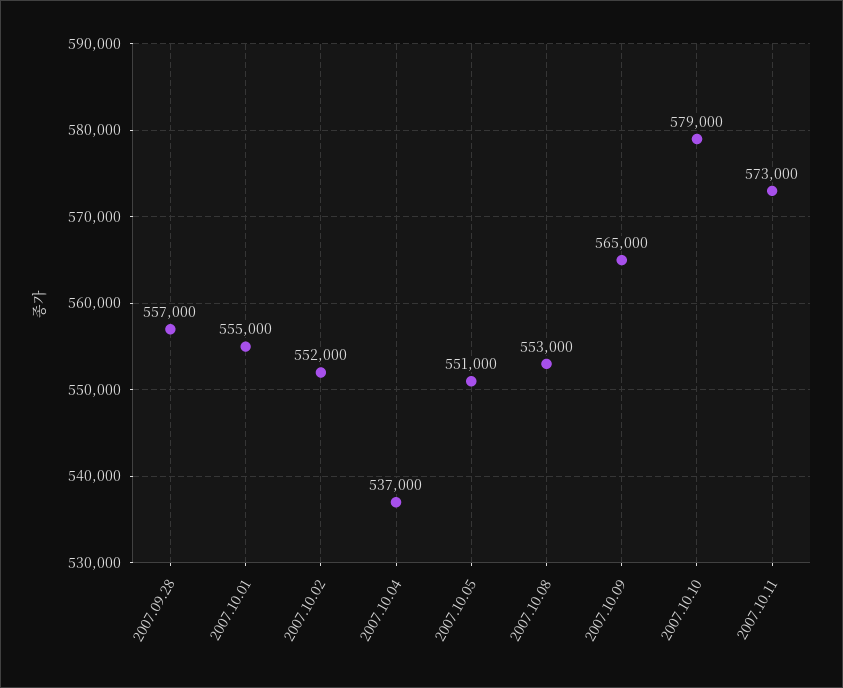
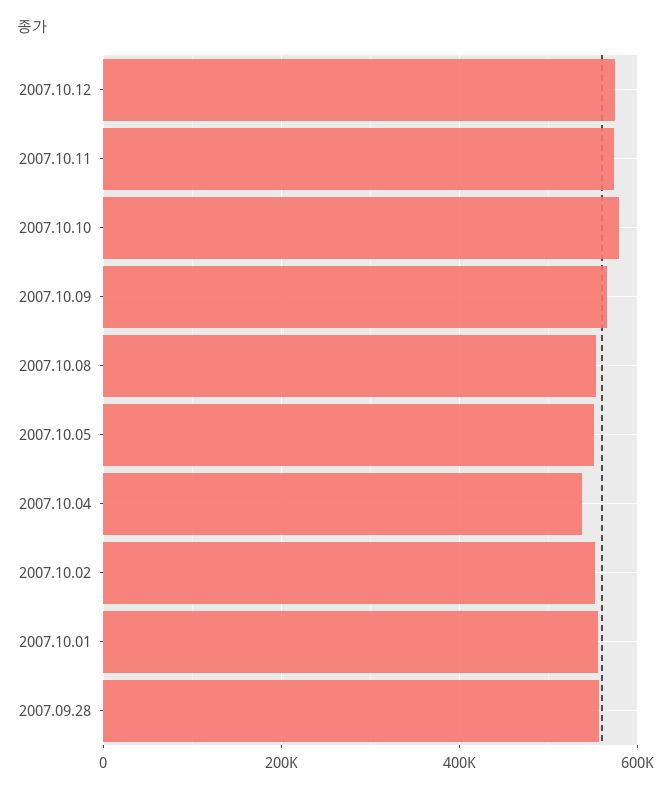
2007.10.12: none -> 580000

